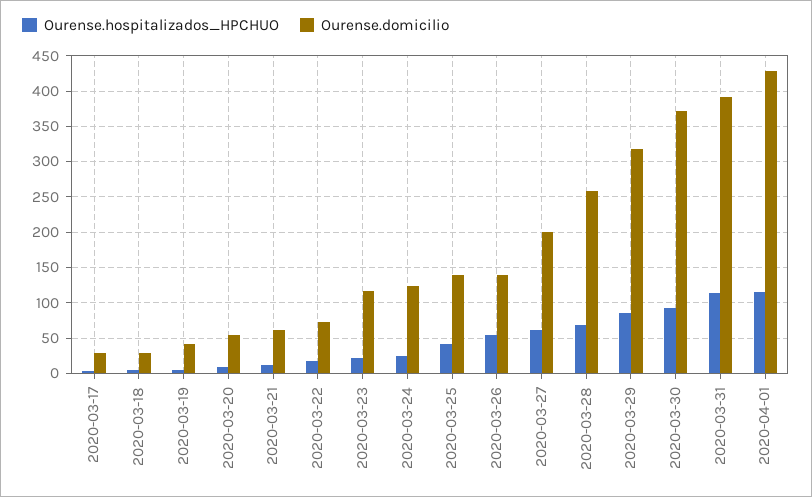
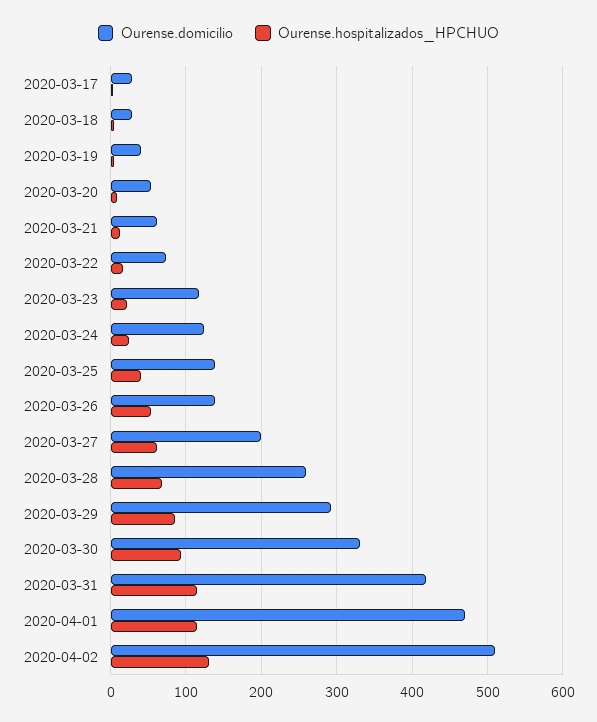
Ourense.domicilio, 2020-03-29: 320 -> 290
Ourense.domicilio, 2020-03-30: 370 -> 330
Ourense.domicilio, 2020-03-31: 390 -> 420
Ourense.domicilio, 2020-04-01: 430 -> 470
Ourense.domicilio, 2020-04-02: none -> 510
Ourense.hospitalizados_HPCHUO, 2020-04-02: none -> 130

